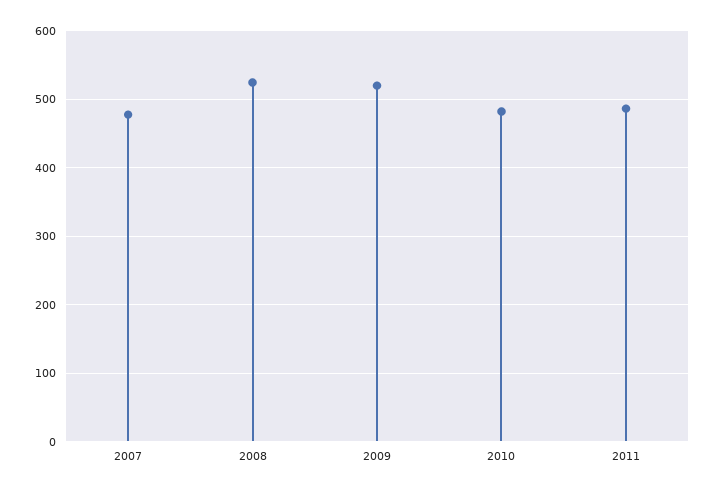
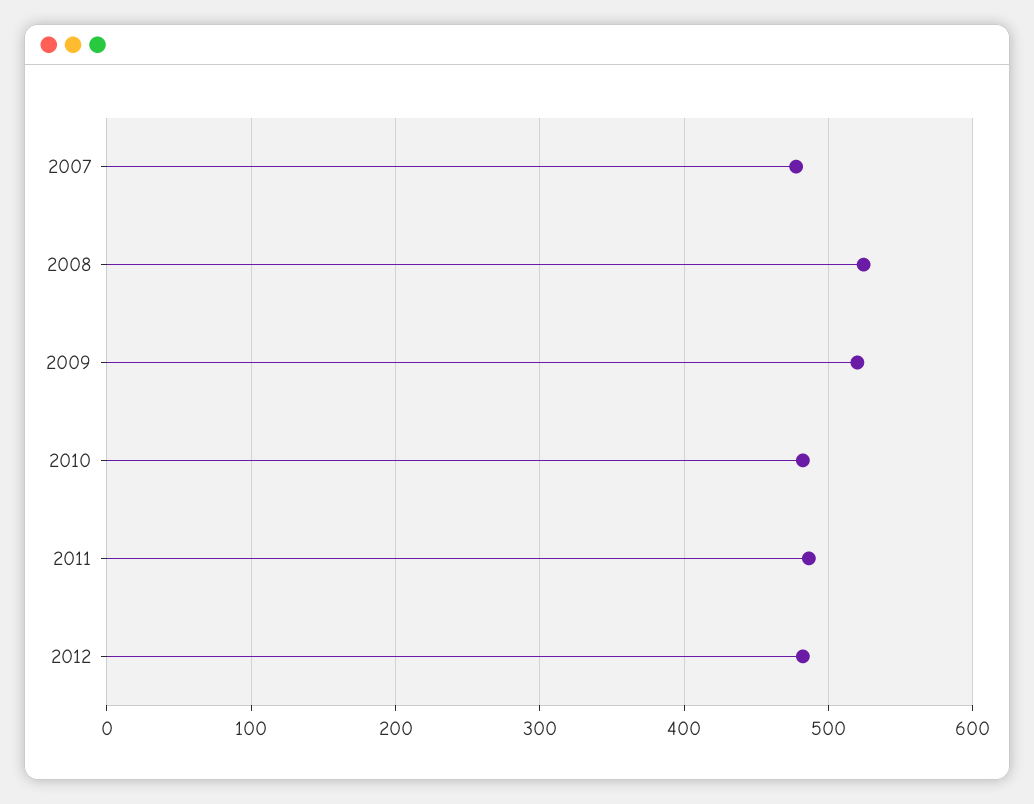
2012: none -> 480

